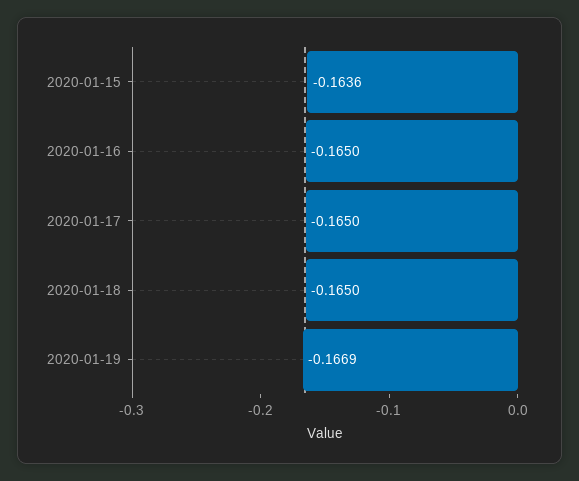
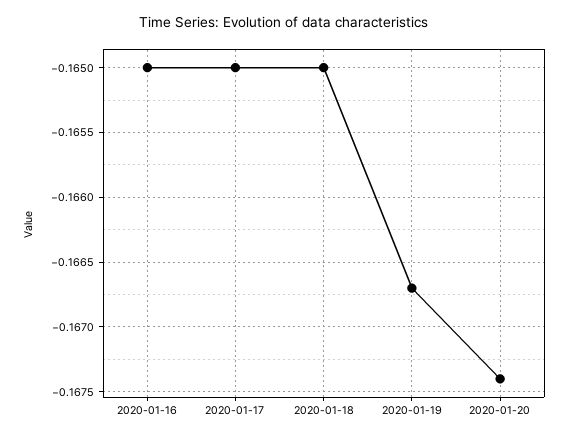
2020-01-15: -0.1636 -> none
2020-01-19: -0.1669 -> -0.1667
2020-01-20: none -> -0.1674

